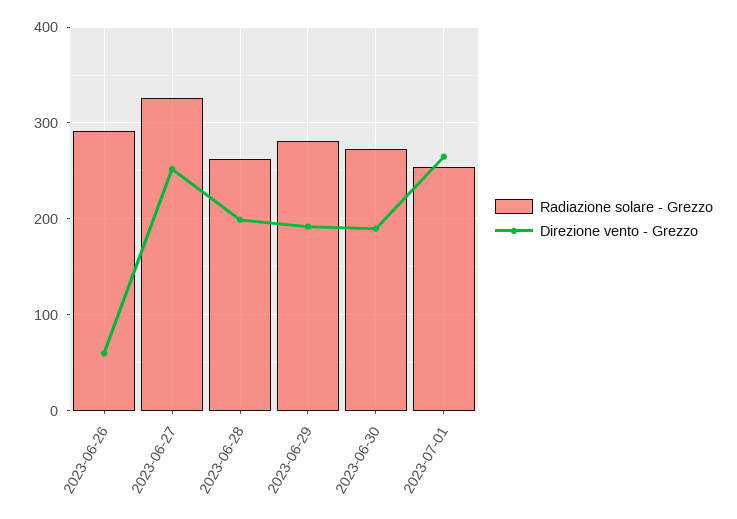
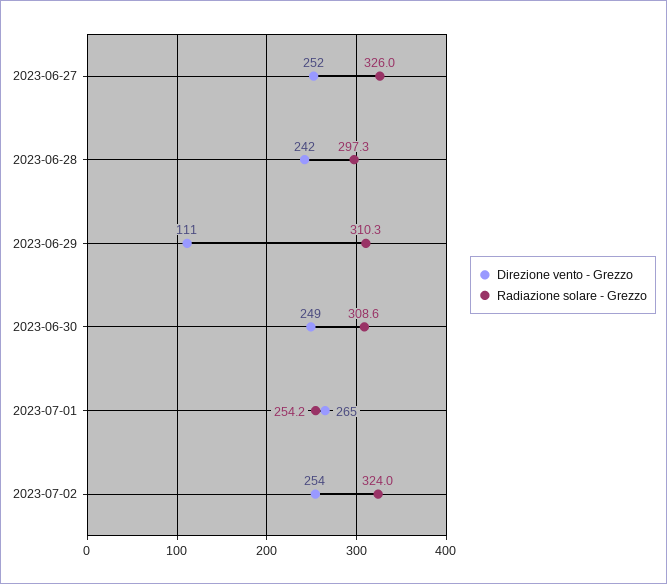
Radiazione solare - Grezzo, 2023-06-26: 290 -> none
Direzione vento - Grezzo, 2023-06-26: 60 -> none
Radiazione solare - Grezzo, 2023-06-28: 260 -> 297.3
Direzione vento - Grezzo, 2023-06-28: 200 -> 242
Radiazione solare - Grezzo, 2023-06-29: 280 -> 310.3
Direzione vento - Grezzo, 2023-06-29: 190 -> 111
Radiazione solare - Grezzo, 2023-06-30: 270 -> 308.6
Direzione vento - Grezzo, 2023-06-30: 190 -> 249
Direzione vento - Grezzo, 2023-07-02: none -> 254
Radiazione solare - Grezzo, 2023-07-02: none -> 324

